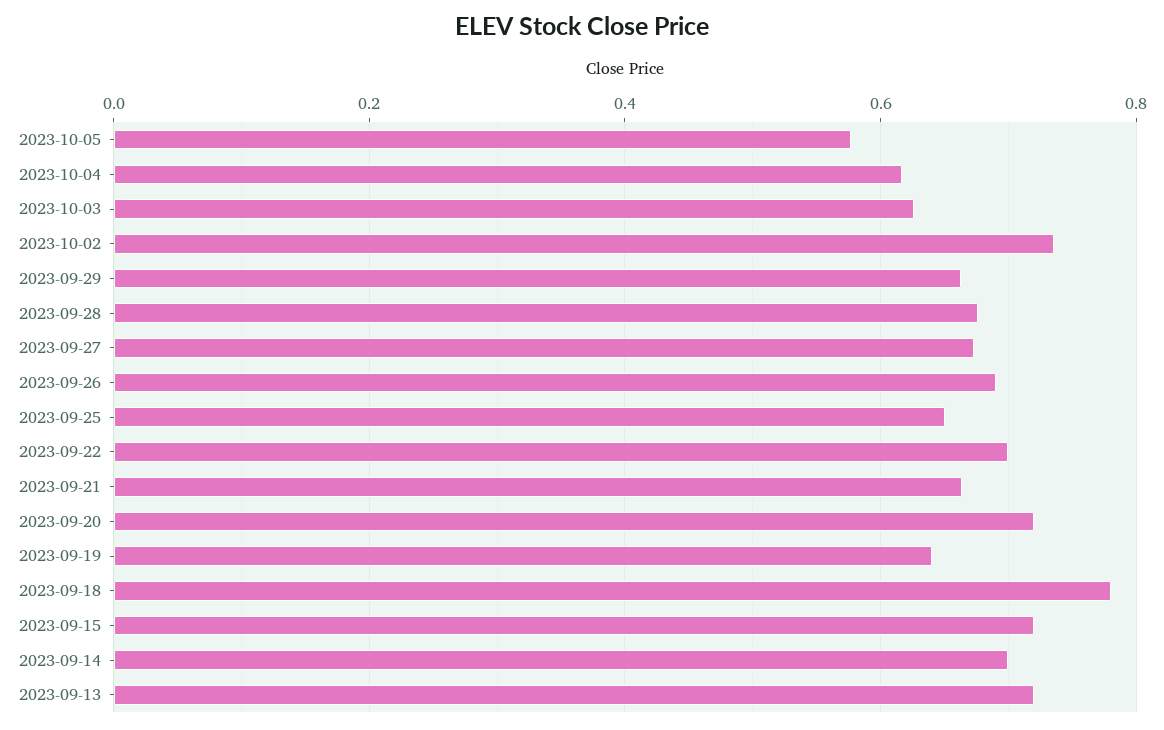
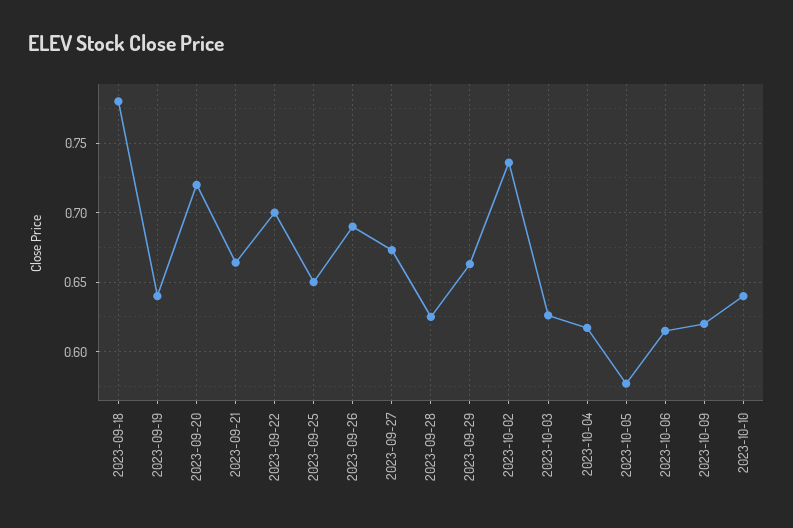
2023-09-28: 0.68 -> 0.625
2023-09-15: 0.72 -> none
2023-09-14: 0.7 -> none
2023-09-13: 0.72 -> none
2023-10-06: none -> 0.615
2023-10-09: none -> 0.62
2023-10-10: none -> 0.64

